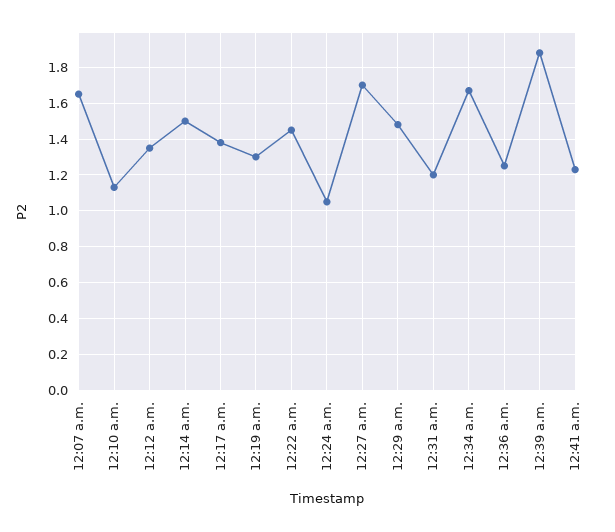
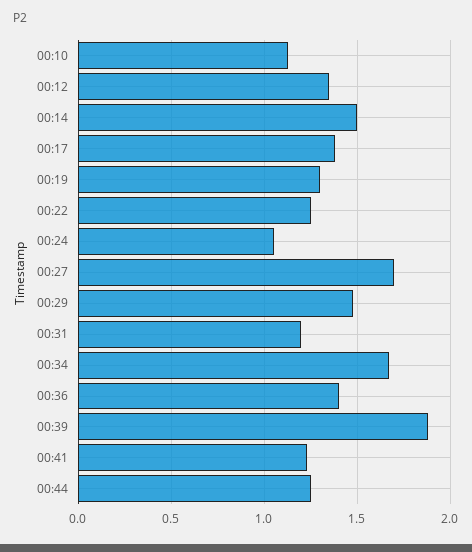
12:07 a.m.: 1.65 -> none
12:22 a.m.: 1.45 -> 1.25
12:36 a.m.: 1.25 -> 1.4
00:44: none -> 1.25

